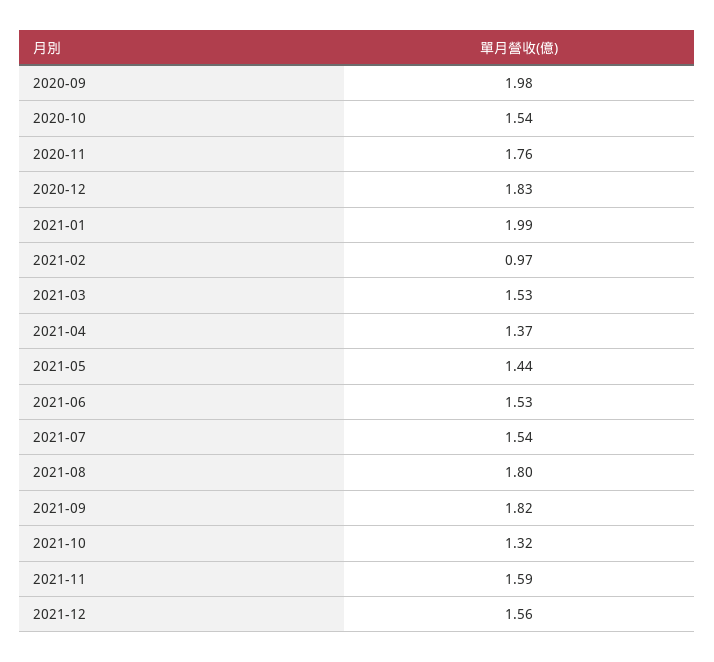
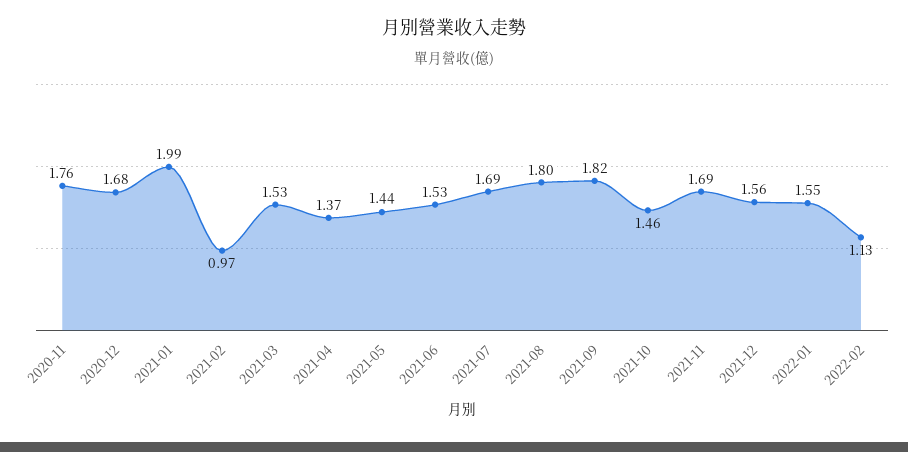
2020-09: 1.98 -> none
2020-10: 1.54 -> none
2020-12: 1.83 -> 1.68
2021-07: 1.54 -> 1.69
2021-10: 1.32 -> 1.46
2021-11: 1.59 -> 1.69
2022-01: none -> 1.55
2022-02: none -> 1.13

